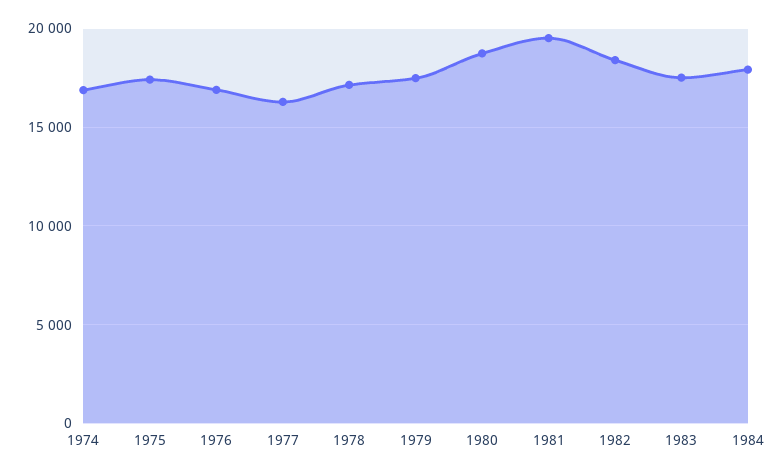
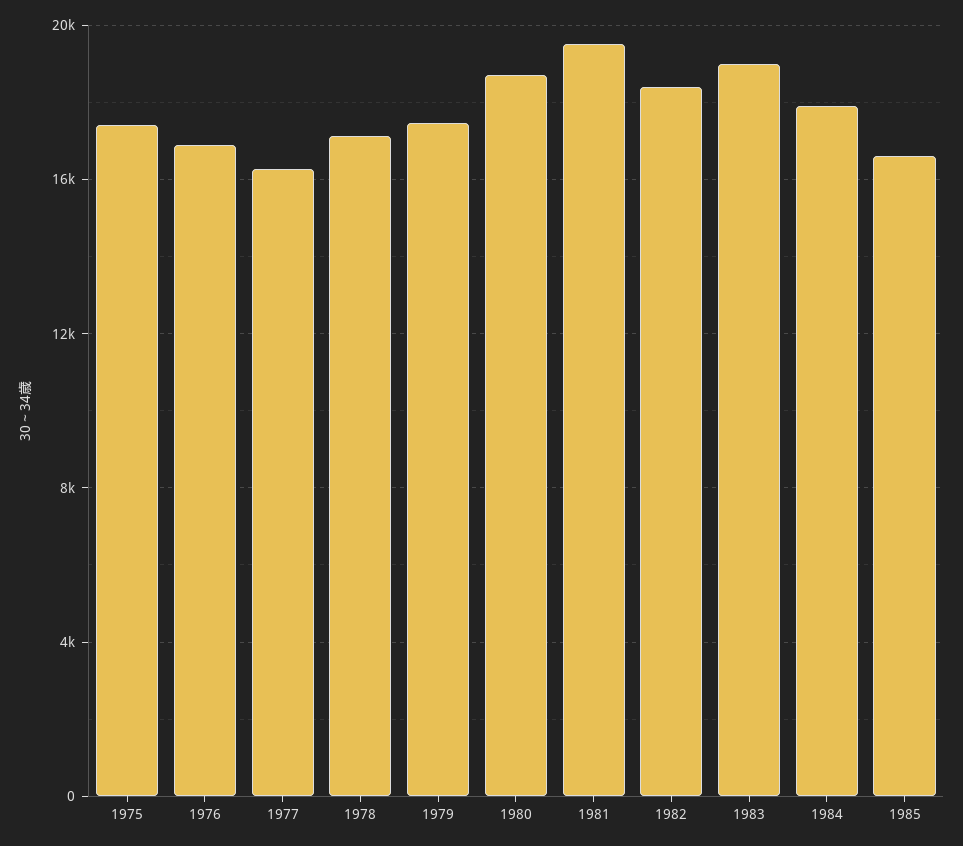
1974: 17000 -> none
1983: 17500 -> 19000
1985: none -> 16500

